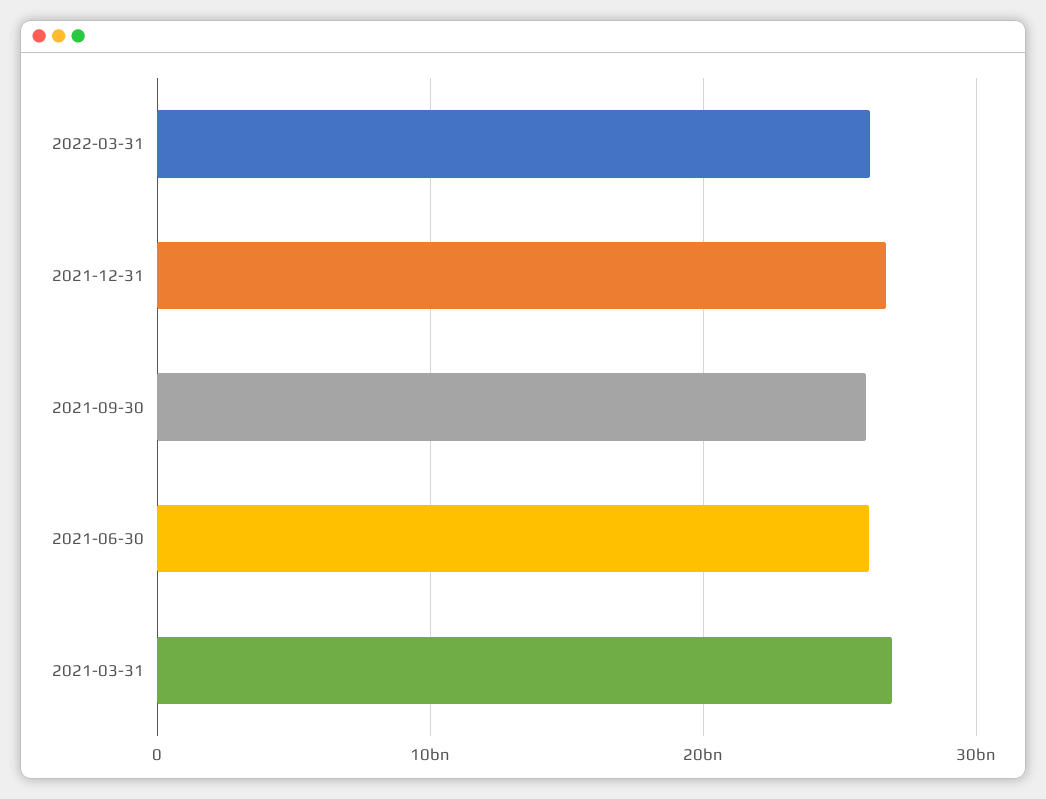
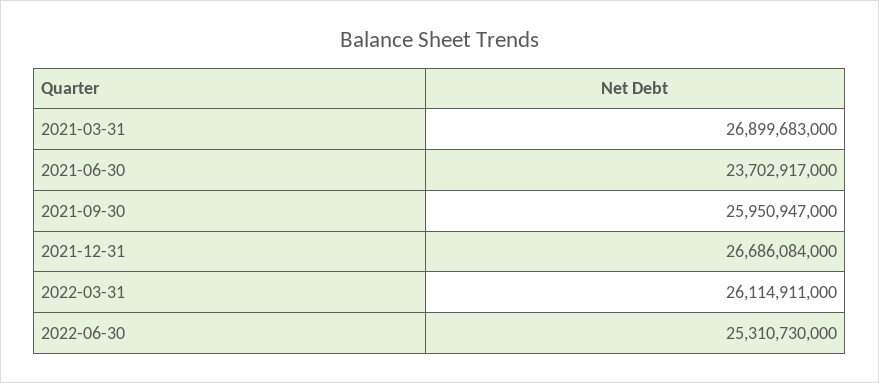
2021-06-30: 26000000000 -> 23702917000
2022-06-30: none -> 25310730000

